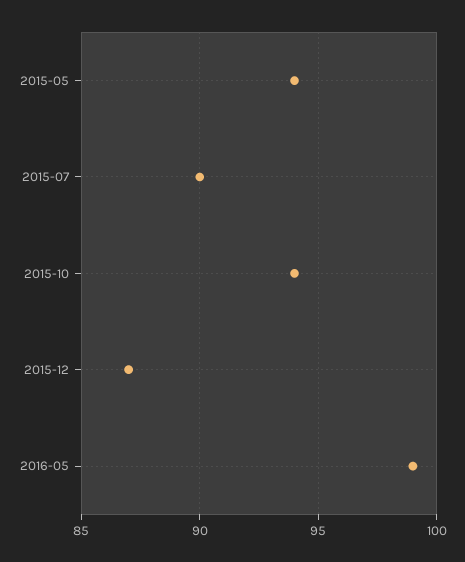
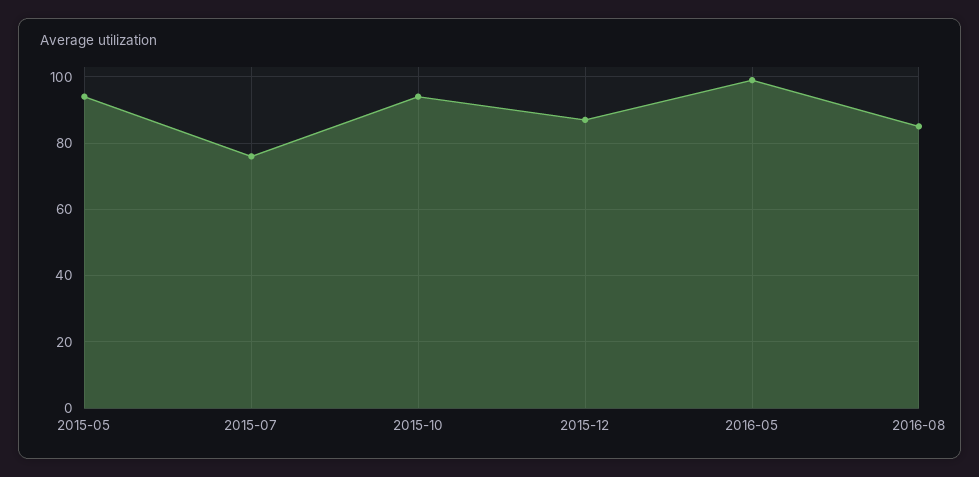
2015-07: 90 -> 75
2016-08: none -> 85

